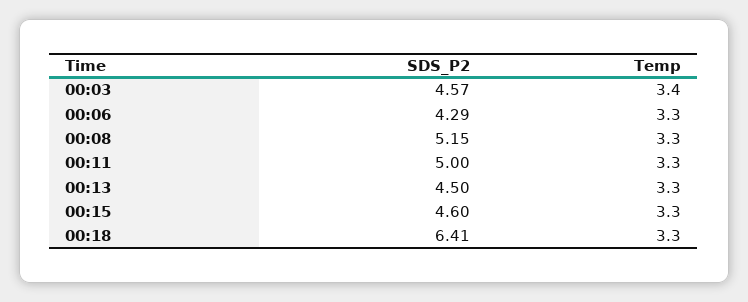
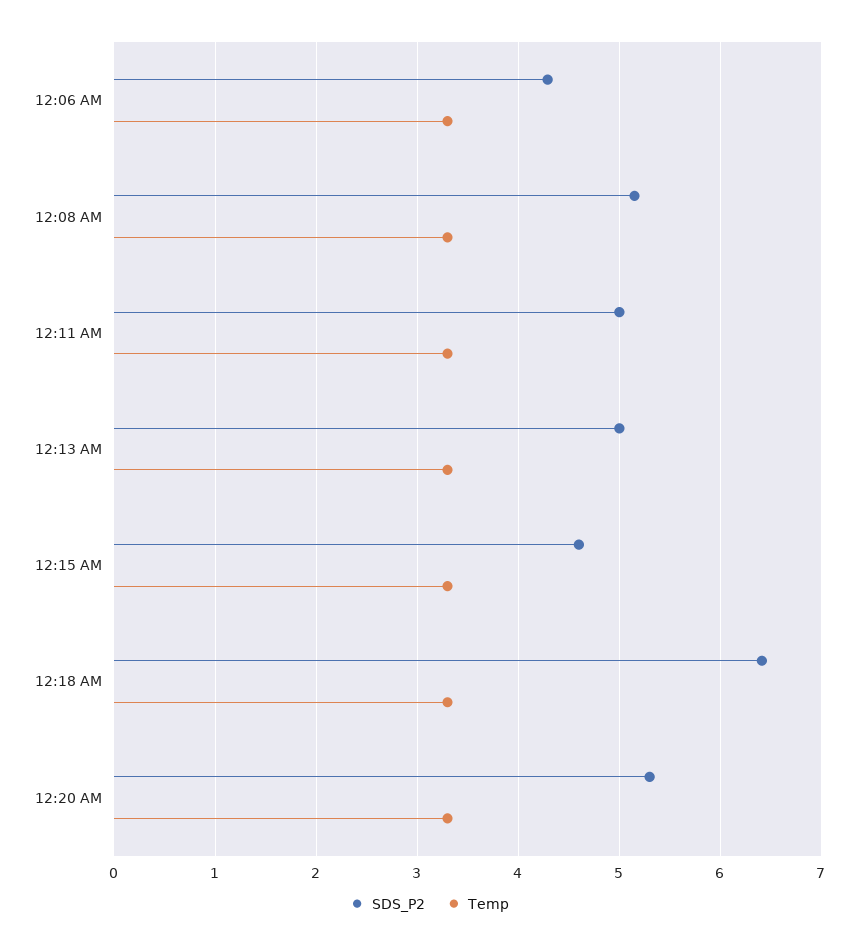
SDS_P2, 00:03: 4.57 -> none
Temp, 00:03: 3.4 -> none
SDS_P2, 00:13: 4.5 -> 5
SDS_P2, 12:20 AM: none -> 5.3
Temp, 12:20 AM: none -> 3.3

